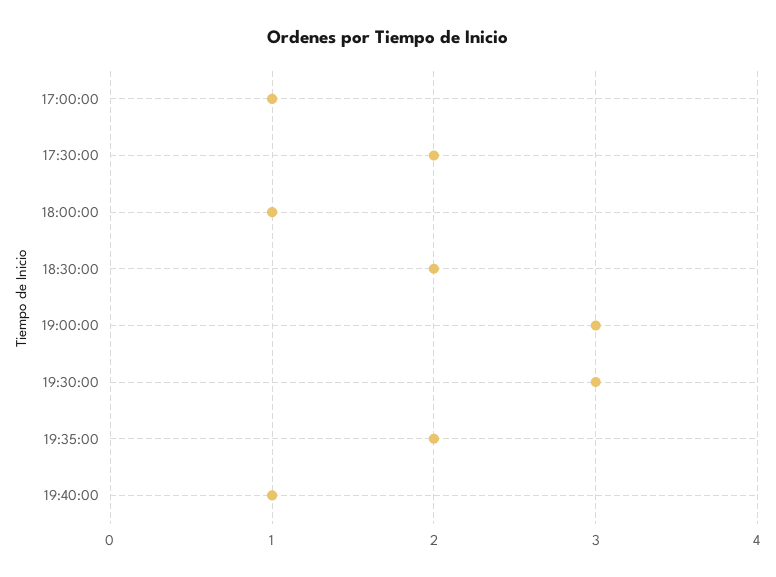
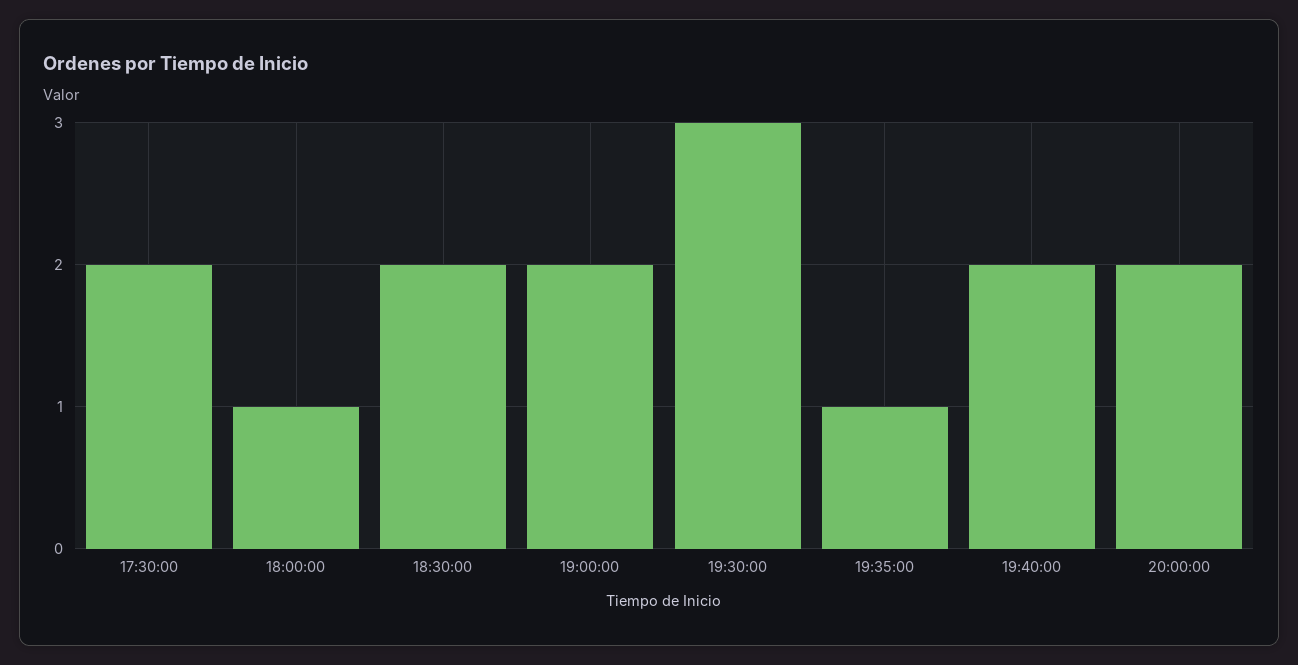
17:00:00: 1 -> none
19:00:00: 3 -> 2
19:35:00: 2 -> 1
19:40:00: 1 -> 2
20:00:00: none -> 2

